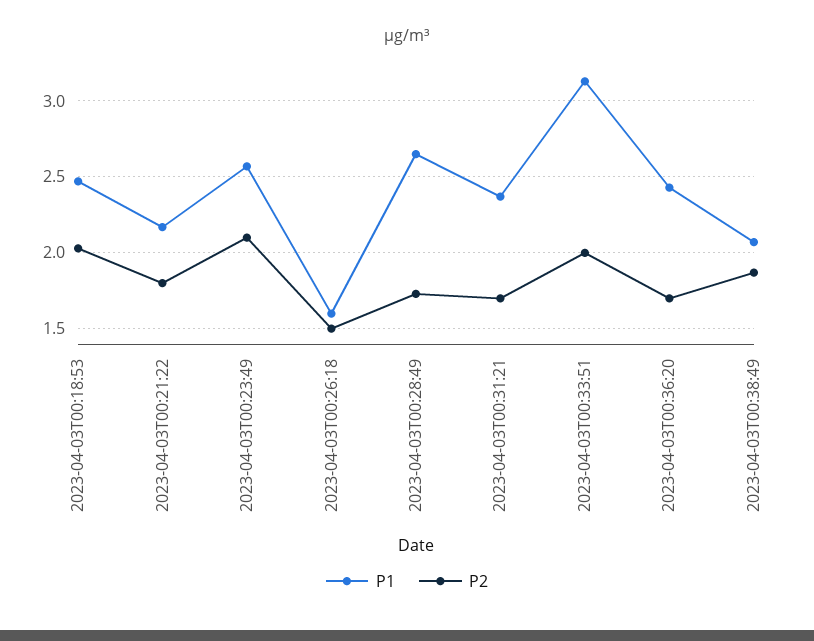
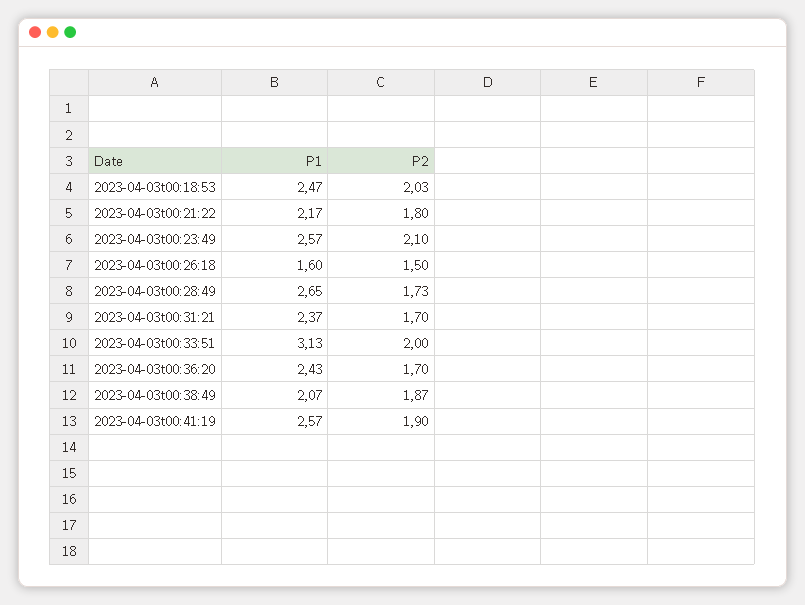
P1, 2023-04-03t00:41:19: none -> 2.57
P2, 2023-04-03t00:41:19: none -> 1.9

